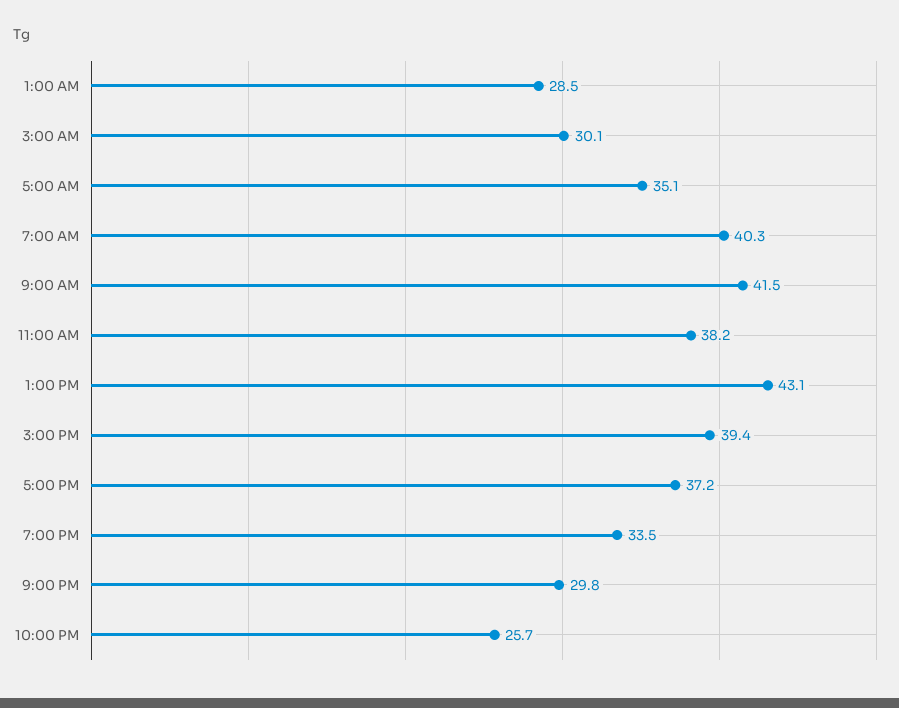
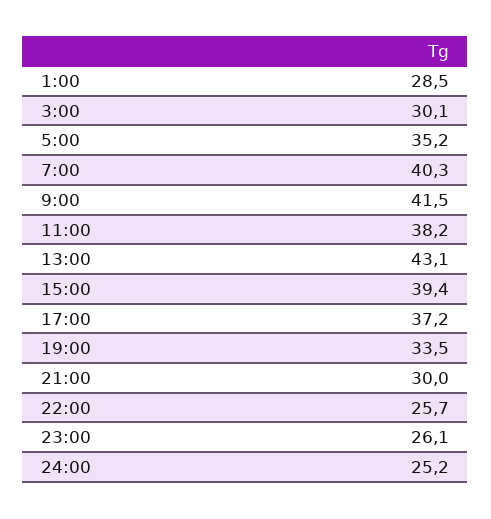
5:00 AM: 35.1 -> 35.2
9:00 PM: 29.8 -> 30
23:00: none -> 26.1
24:00: none -> 25.2

